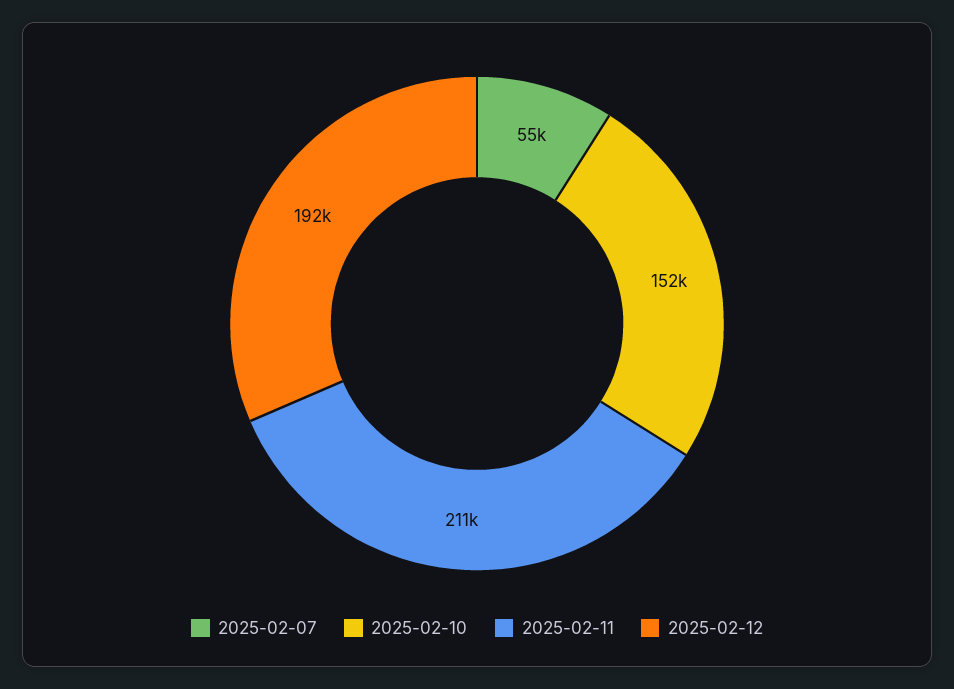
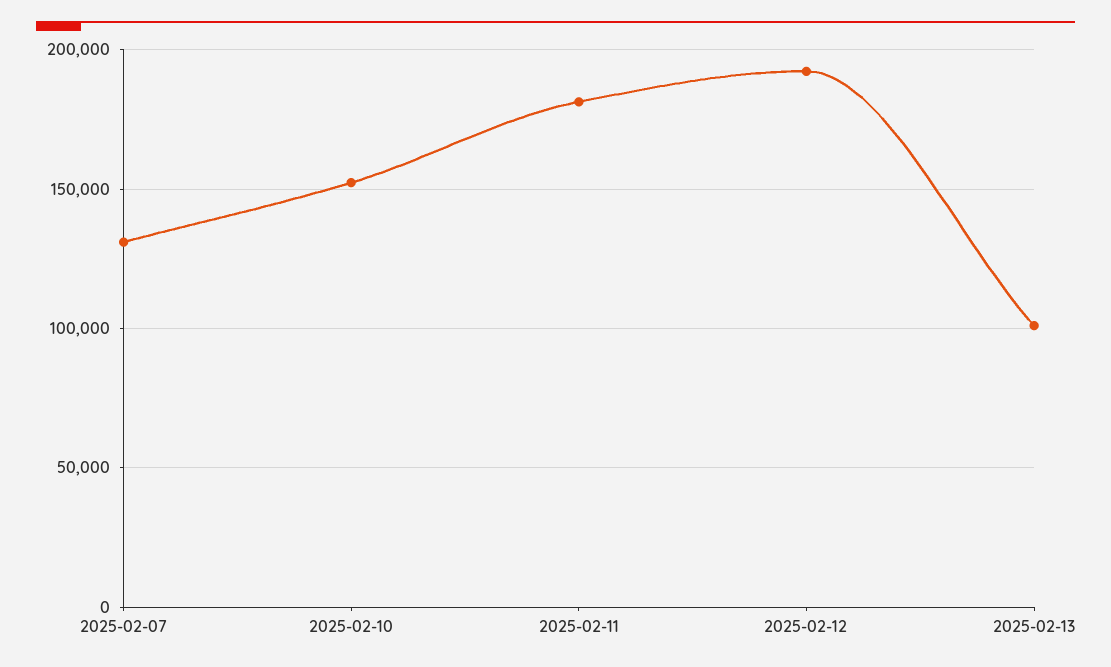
2025-02-07: 55000 -> 130000
2025-02-11: 211000 -> 180000
2025-02-13: none -> 100000

